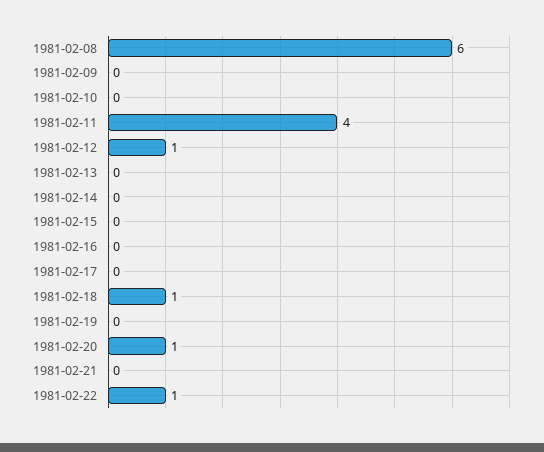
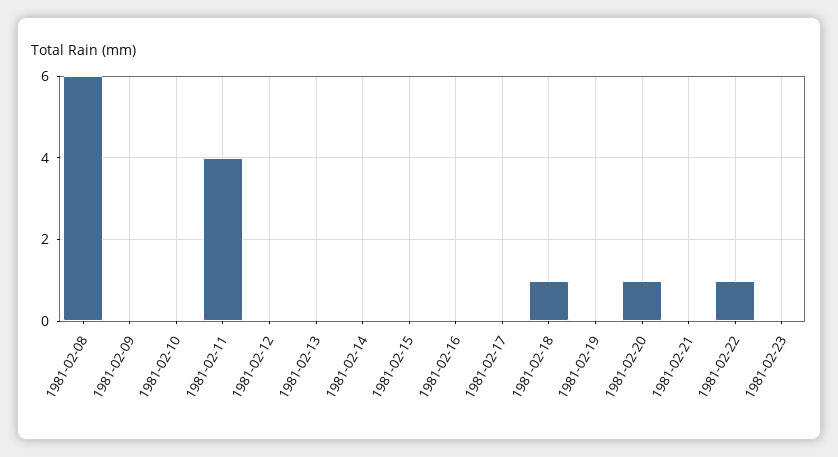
1981-02-12: 1 -> 0
1981-02-23: none -> 0

